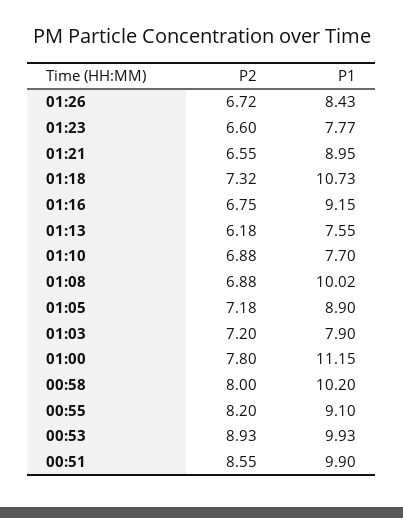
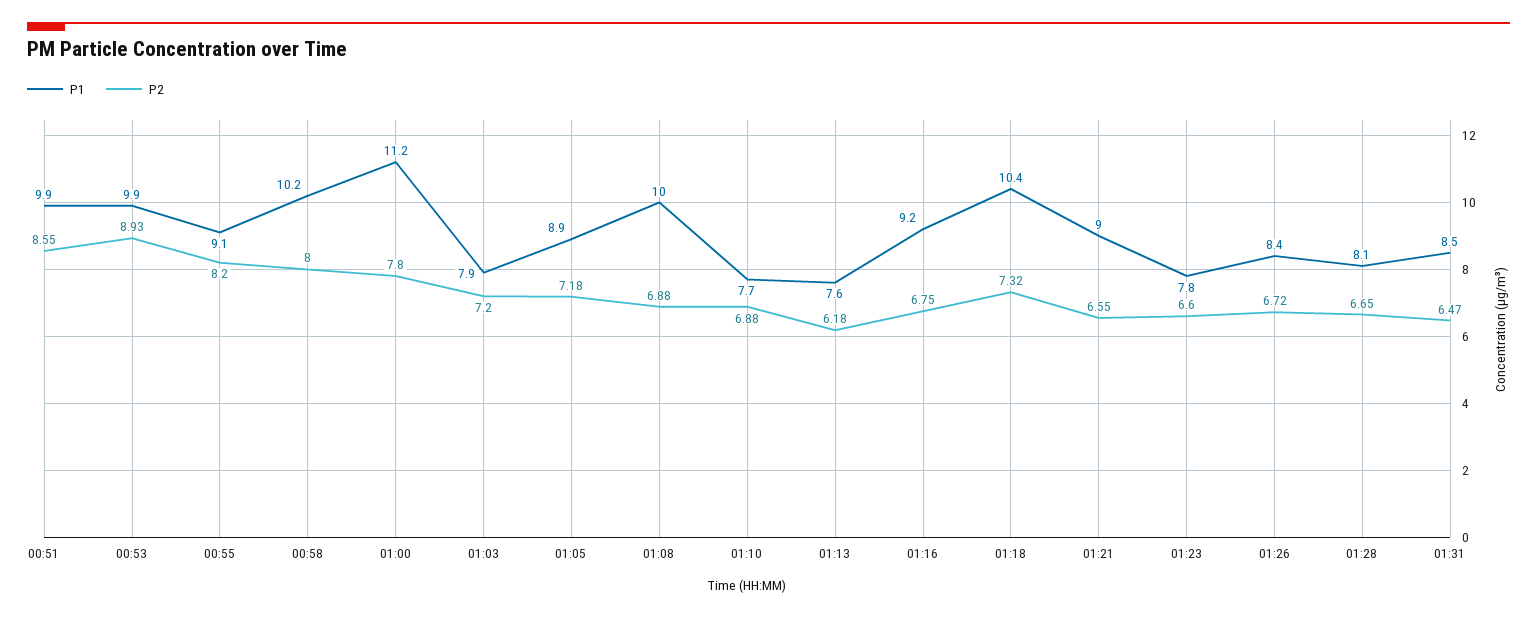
P1, 01:18: 10.73 -> 10.4
P1, 01:28: none -> 8.1
P2, 01:28: none -> 6.65
P1, 01:31: none -> 8.5
P2, 01:31: none -> 6.47

